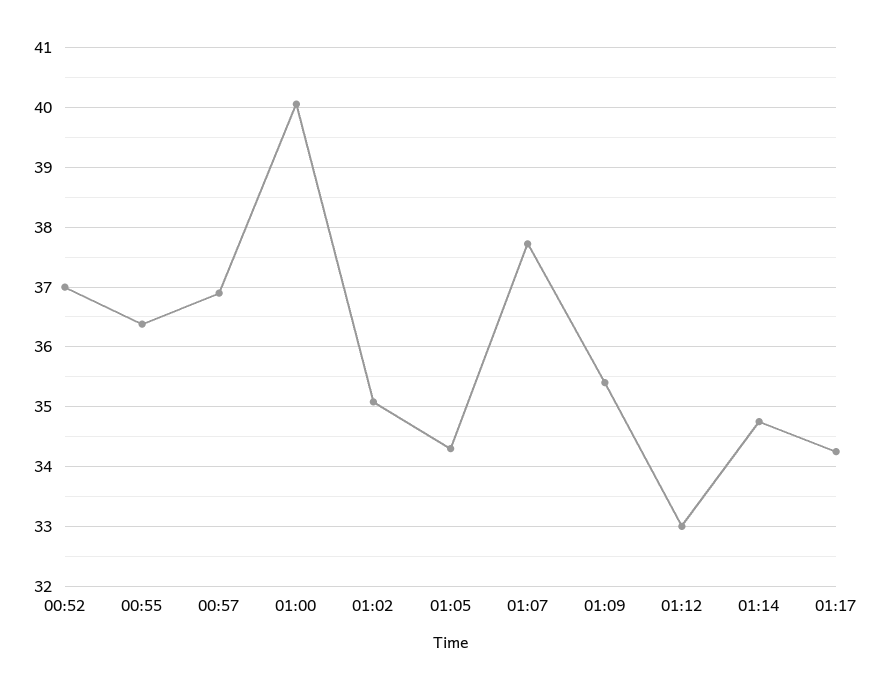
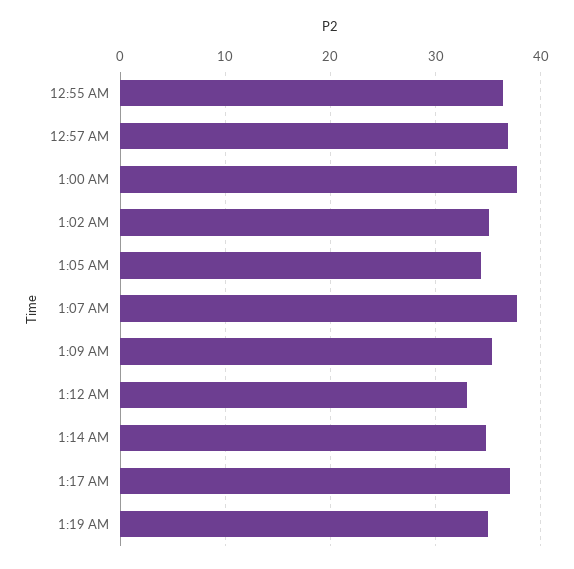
00:52: 37 -> none
01:00: 40 -> 38
01:17: 34.2 -> 37
1:19 AM: none -> 35

